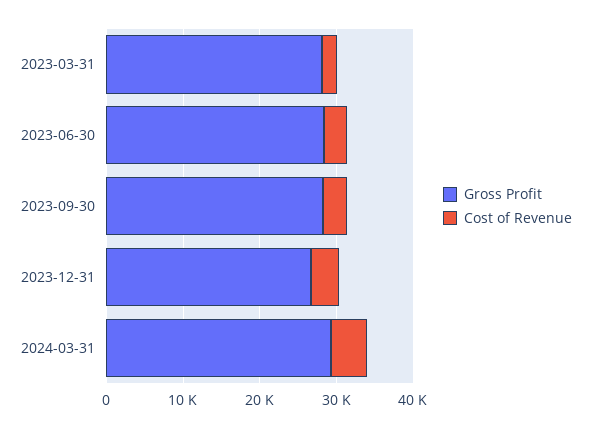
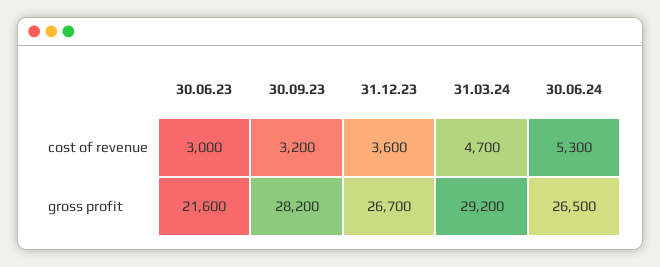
Gross Profit, 2023-03-31: 28000 -> none
Cost of Revenue, 2023-03-31: 2000 -> none
Gross Profit, 2023-06-30: 28000 -> 21600
Cost of Revenue, 30.06.24: none -> 5300
Gross Profit, 30.06.24: none -> 26500

